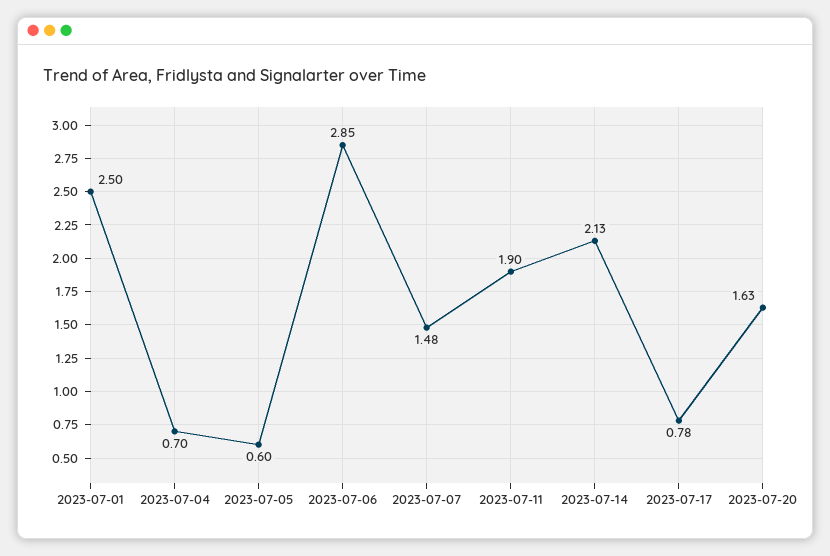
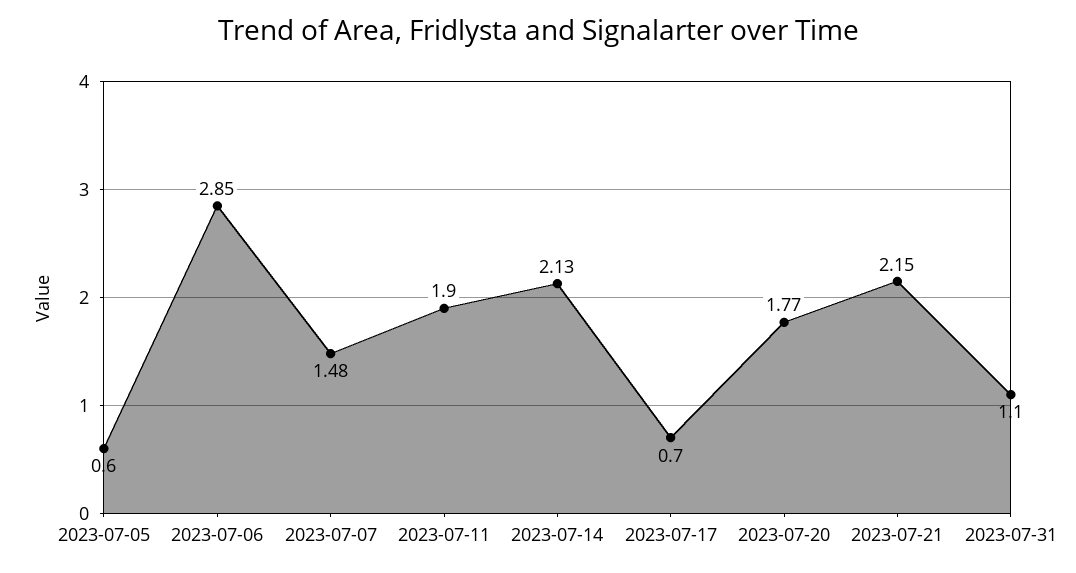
2023-07-01: 2.5 -> none
2023-07-04: 0.7 -> none
2023-07-17: 0.78 -> 0.7
2023-07-20: 1.63 -> 1.77
2023-07-21: none -> 2.15
2023-07-31: none -> 1.1

